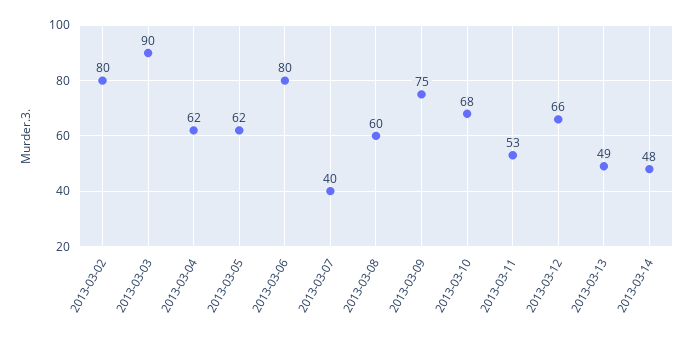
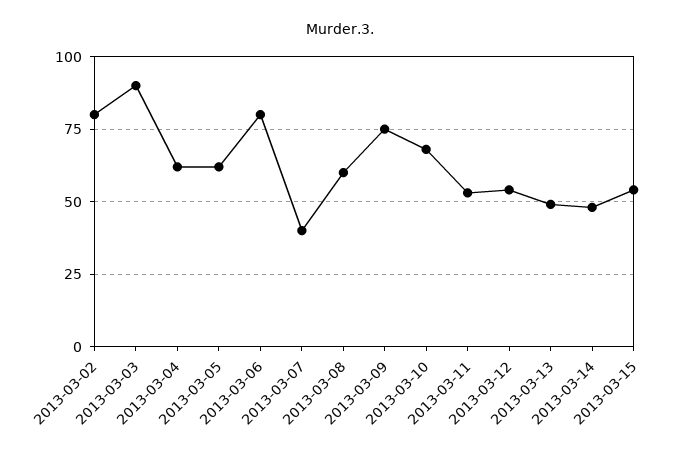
2013-03-12: 66 -> 55
2013-03-15: none -> 55

